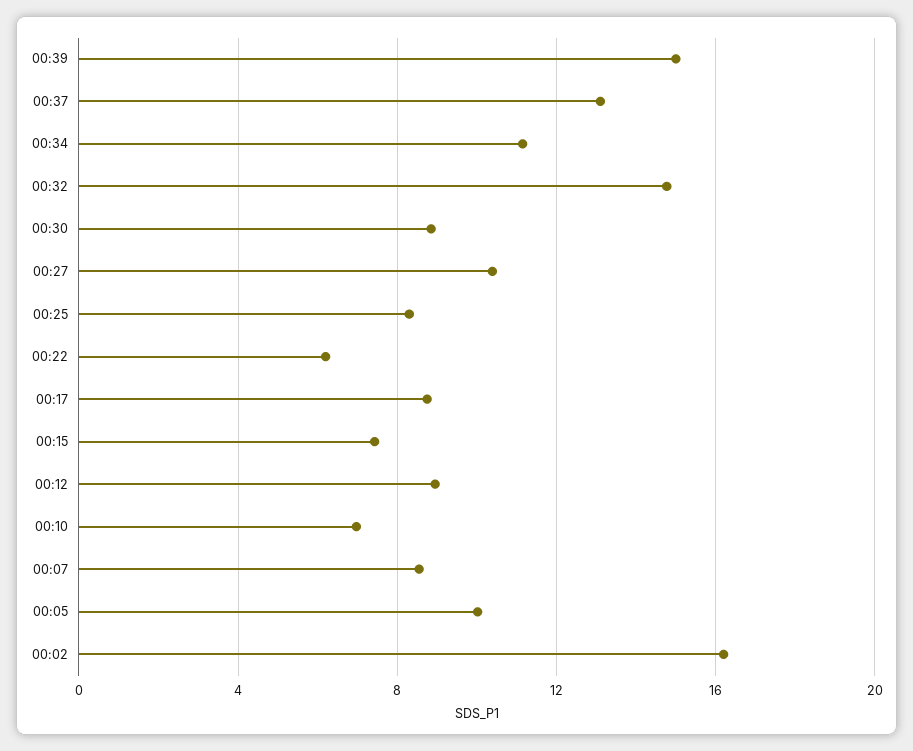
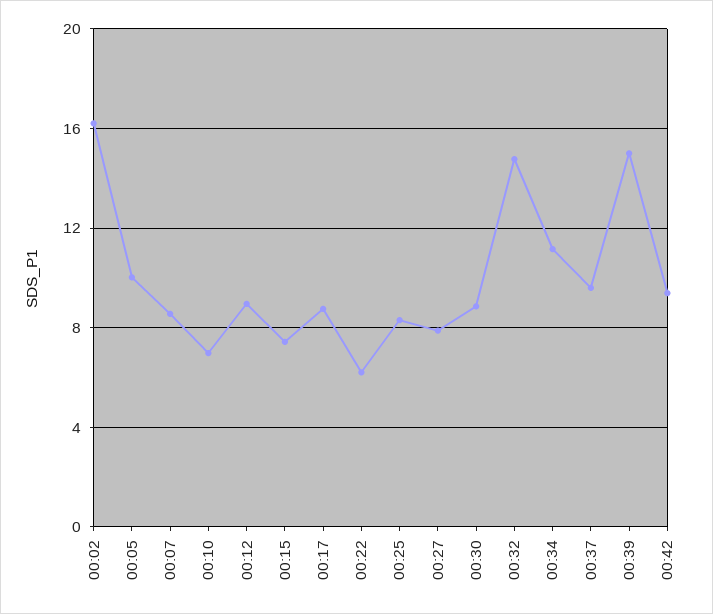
00:37: 13 -> 9.5
00:27: 10.5 -> 8
00:42: none -> 9.5

